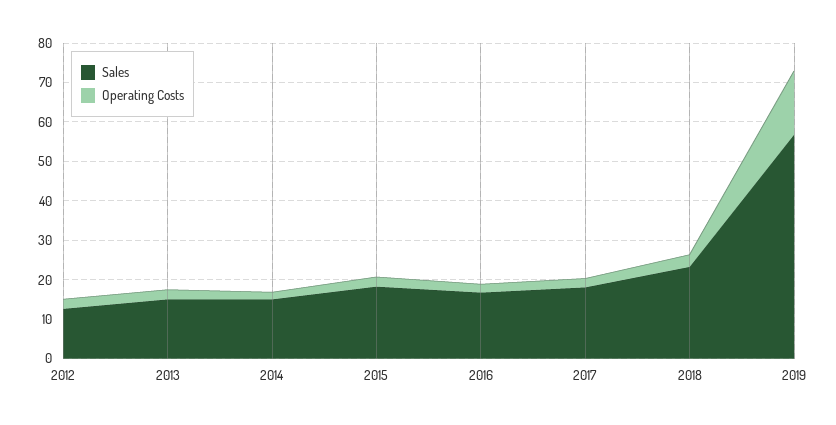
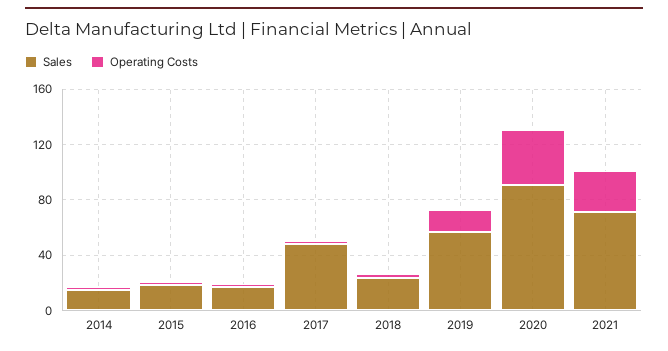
Sales, 2012: 12.5 -> none
Operating Costs, 2012: 2.5 -> none
Sales, 2013: 15 -> none
Operating Costs, 2013: 2.5 -> none
Sales, 2017: 17.5 -> 50
Sales, 2020: none -> 90
Operating Costs, 2020: none -> 40
Sales, 2021: none -> 70
Operating Costs, 2021: none -> 30

